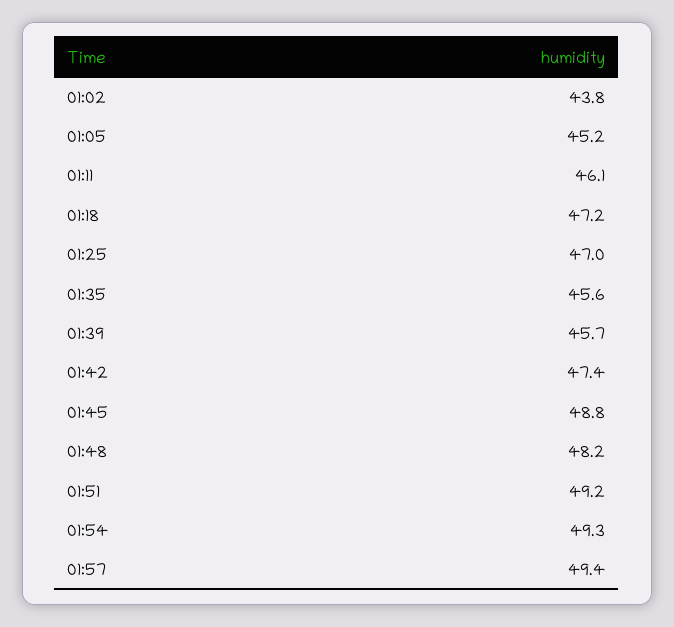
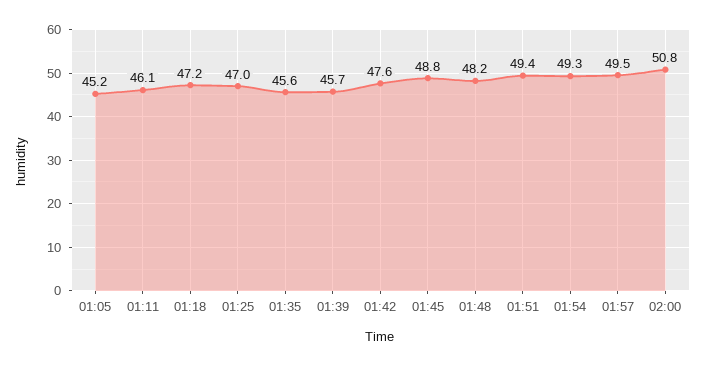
01:02: 43.8 -> none
01:42: 47.4 -> 47.6
01:51: 49.2 -> 49.4
01:57: 49.4 -> 49.5
02:00: none -> 50.8

